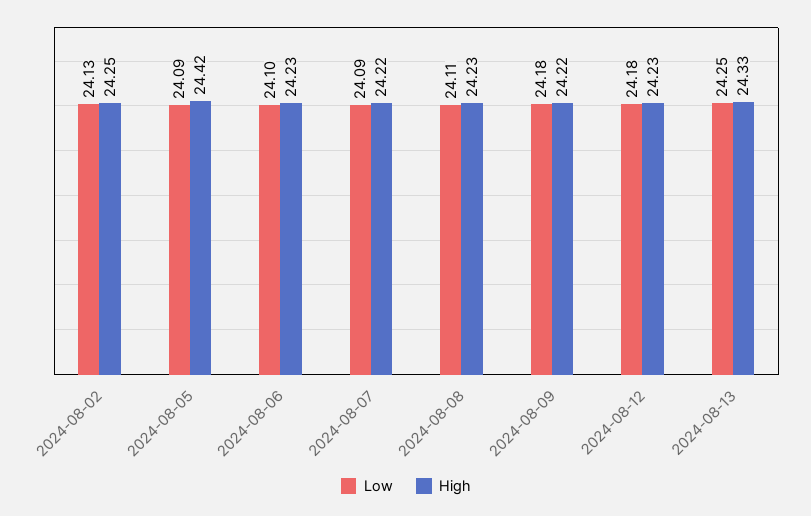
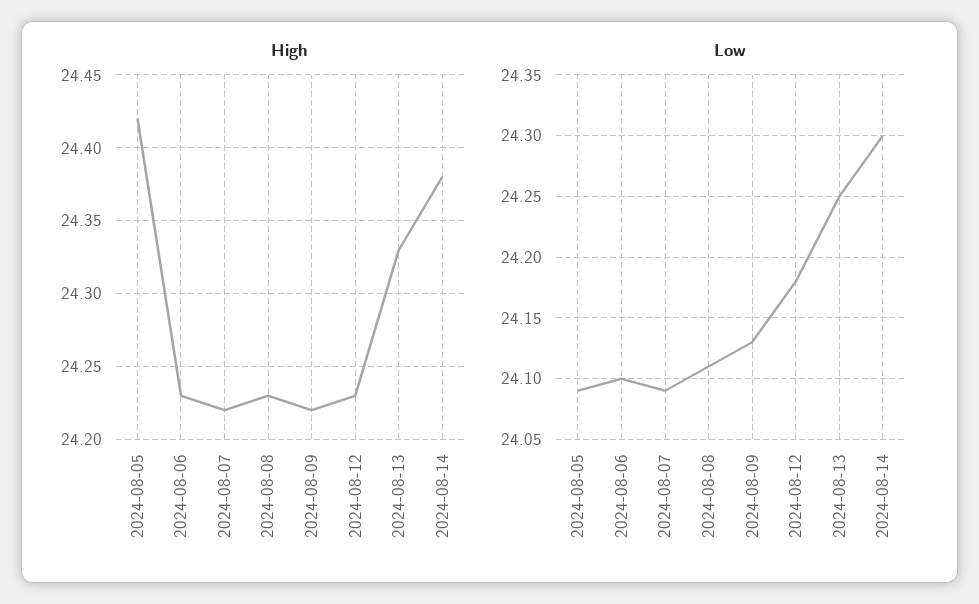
Low, 2024-08-02: 24.13 -> none
High, 2024-08-02: 24.25 -> none
Low, 2024-08-09: 24.18 -> 24.13
High, 2024-08-14: none -> 24.38
Low, 2024-08-14: none -> 24.3

